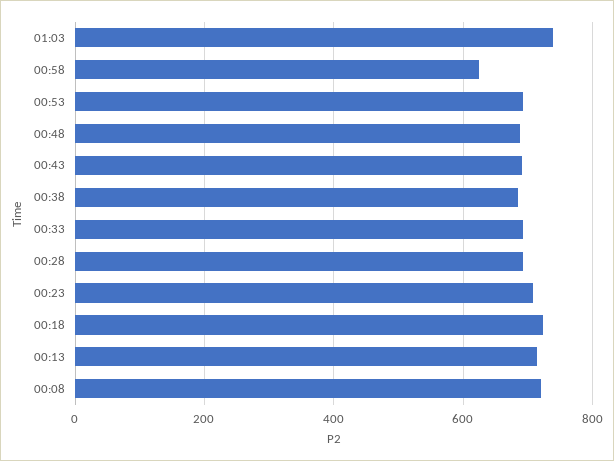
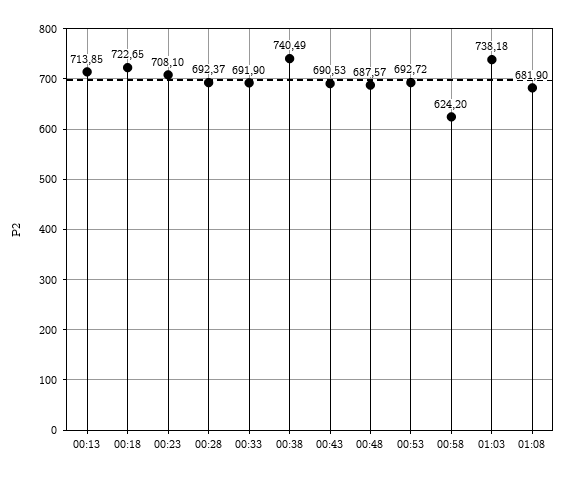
00:38: 680 -> 740.49
00:08: 720 -> none
01:08: none -> 681.9

